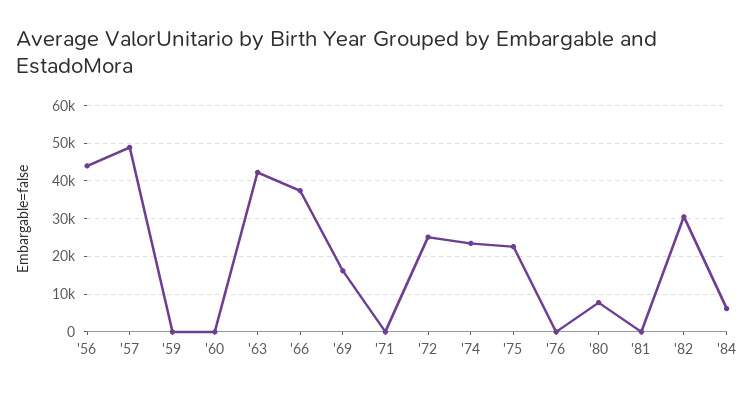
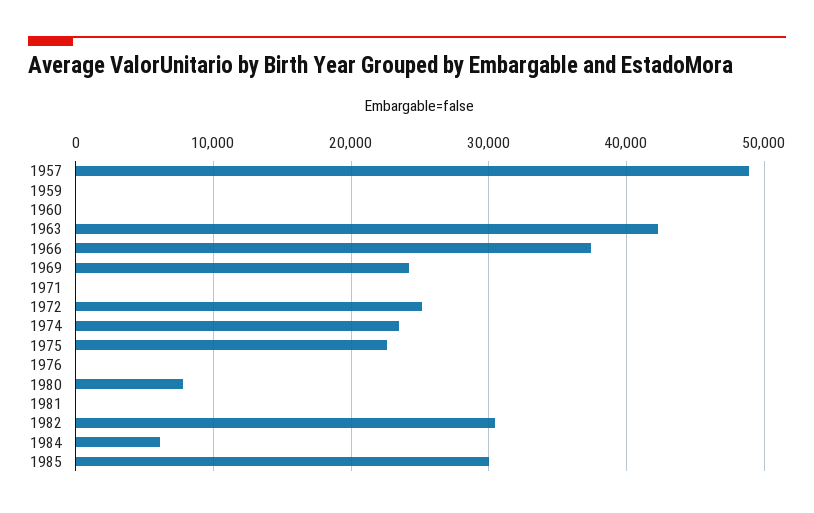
'56: 44000 -> none
'69: 16000 -> 24000
1985: none -> 30000

